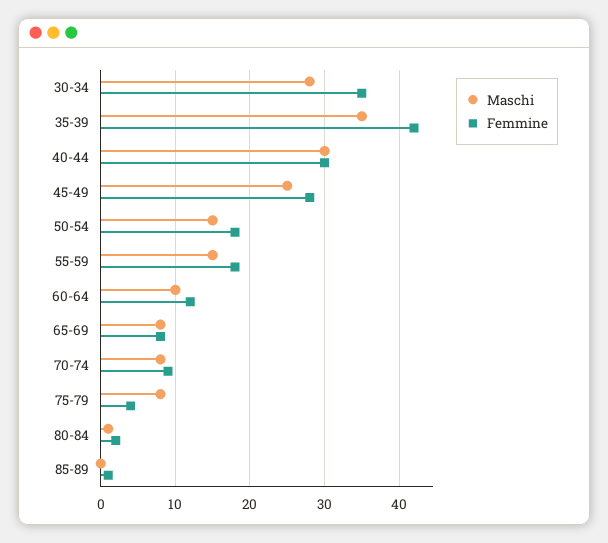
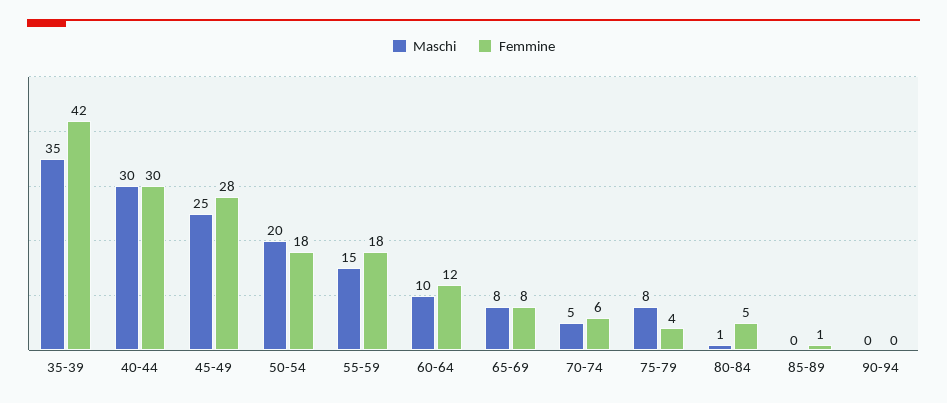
Maschi, 30-34: 28 -> none
Femmine, 30-34: 35 -> none
Maschi, 50-54: 15 -> 20
Maschi, 70-74: 8 -> 5
Femmine, 70-74: 9 -> 6
Femmine, 80-84: 2 -> 5
Maschi, 90-94: none -> 0
Femmine, 90-94: none -> 0

